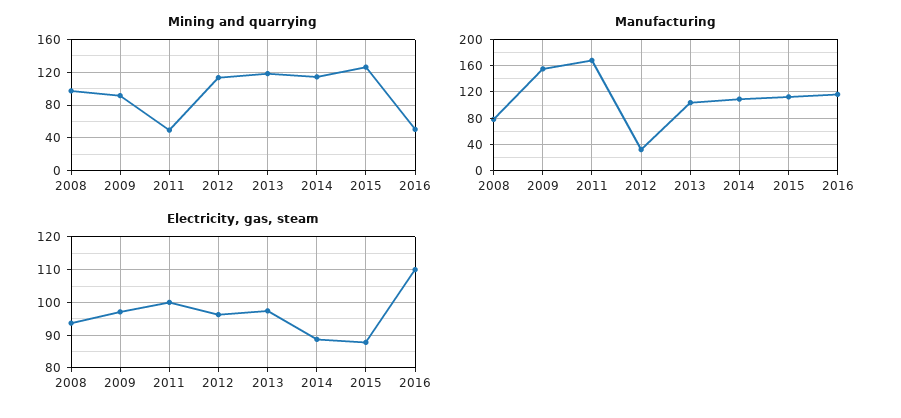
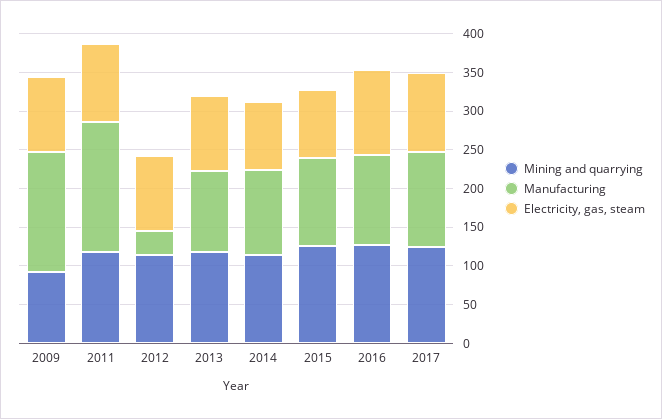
Mining and quarrying, 2008: 100 -> none
Mining and quarrying, 2011: 50 -> 125
Mining and quarrying, 2016: 50 -> 125
Manufacturing, 2008: 80 -> none
Electricity, gas, steam, 2008: 94 -> none
Mining and quarrying, 2017: none -> 125
Manufacturing, 2017: none -> 125
Electricity, gas, steam, 2017: none -> 100

